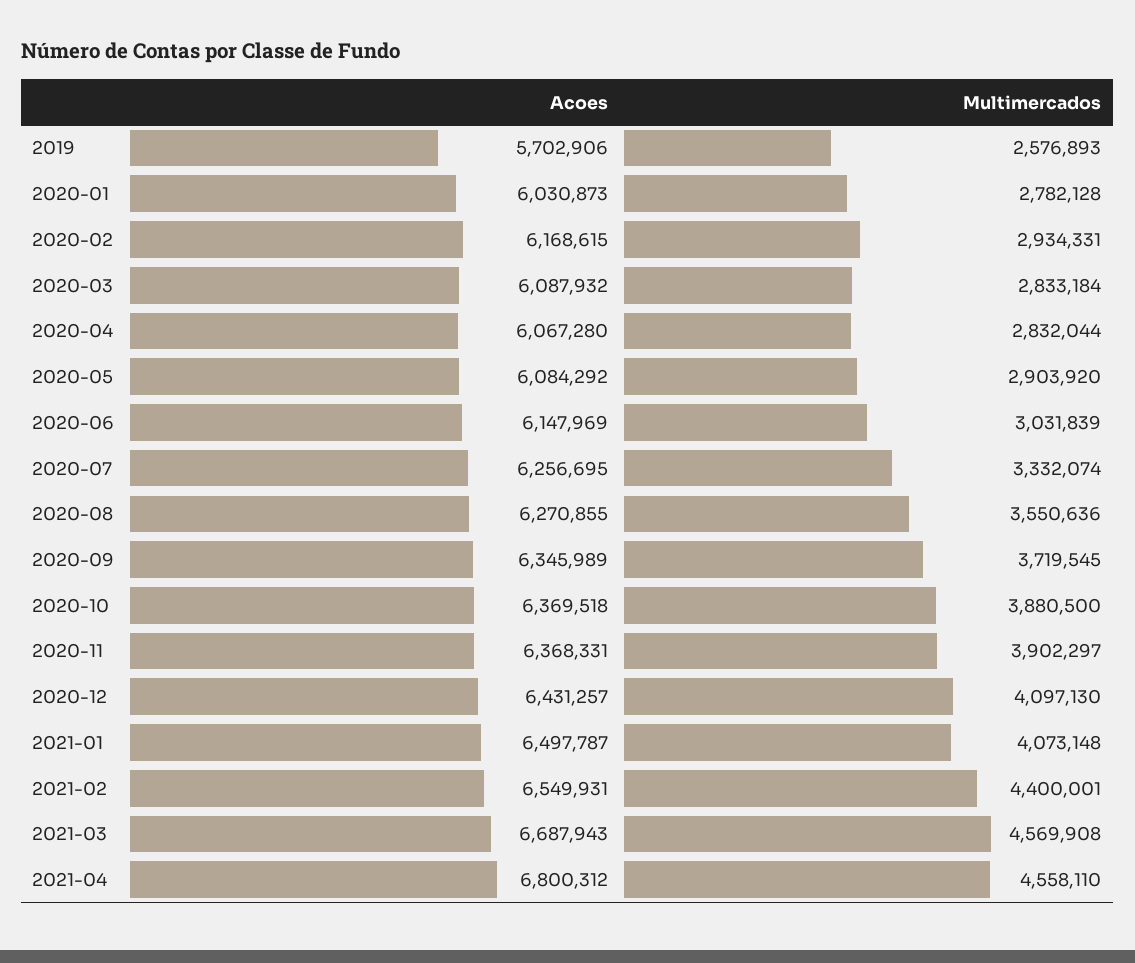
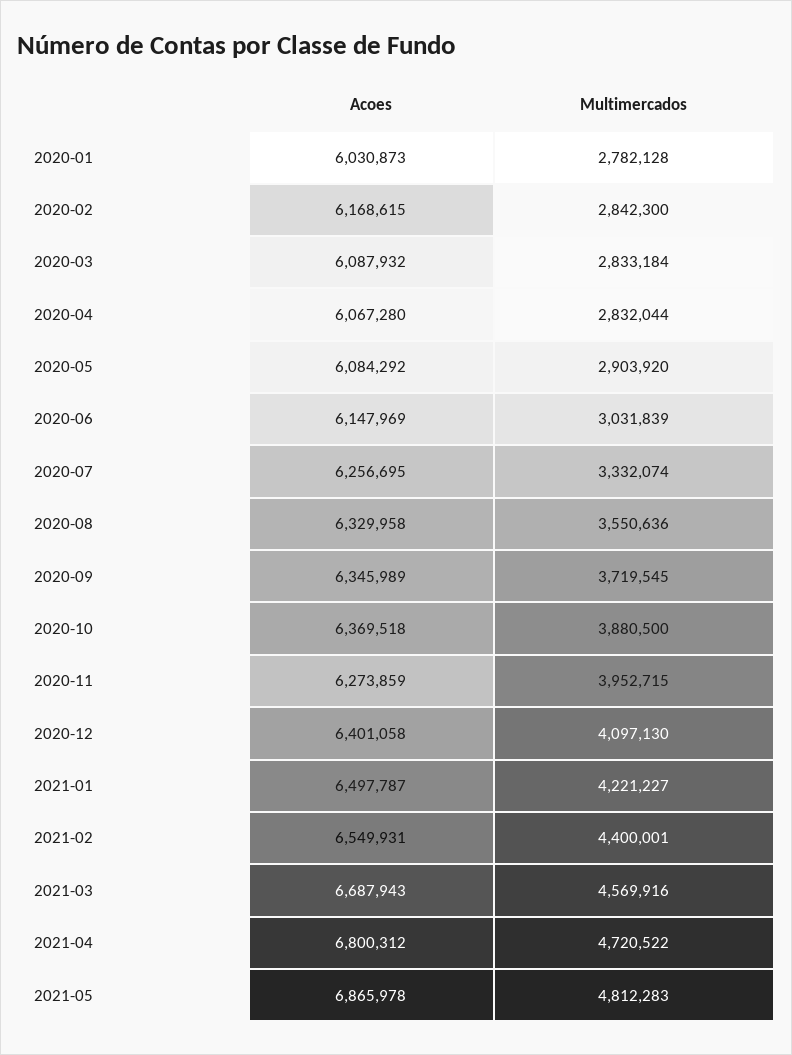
Acoes, 2019: 5702906 -> none
Multimercados, 2019: 2576893 -> none
Multimercados, 2020-02: 2934331 -> 2842300
Acoes, 2020-08: 6270855 -> 6329958
Acoes, 2020-11: 6368331 -> 6273859
Multimercados, 2020-11: 3902297 -> 3952715
Acoes, 2020-12: 6431257 -> 6401058
Multimercados, 2021-01: 4073148 -> 4221227
Multimercados, 2021-03: 4569908 -> 4569916
Multimercados, 2021-04: 4558110 -> 4720522
Acoes, 2021-05: none -> 6865978
Multimercados, 2021-05: none -> 4812283

